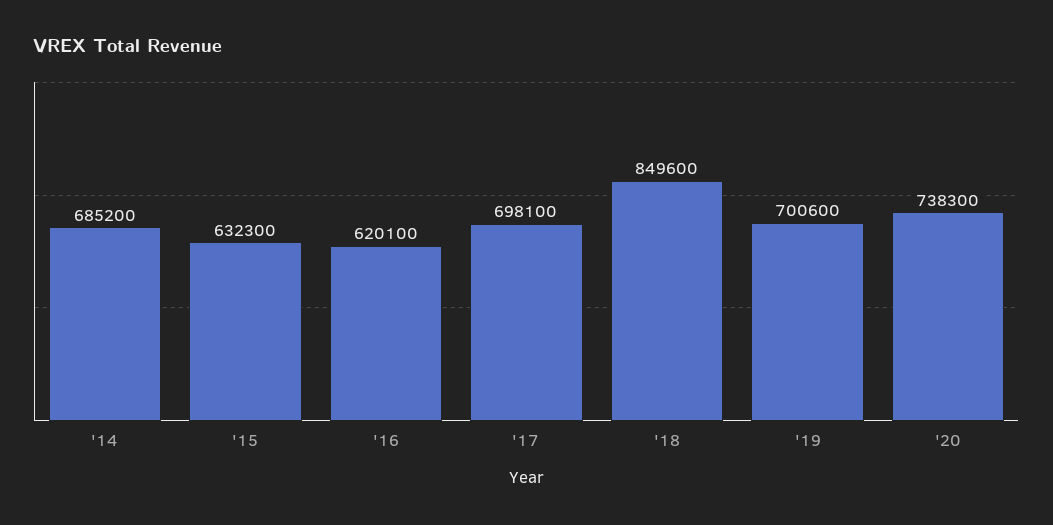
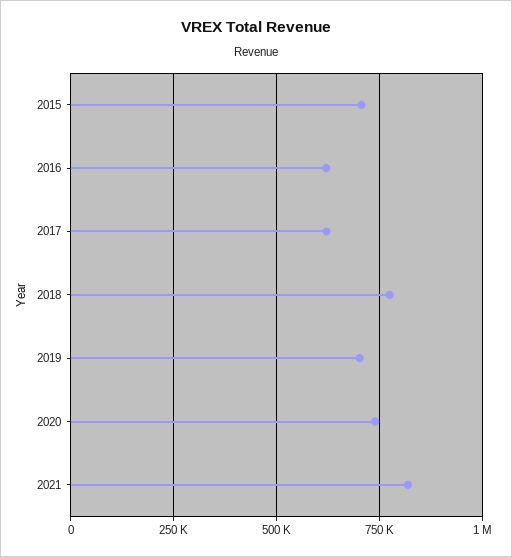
'14: 685200 -> none
'15: 632300 -> 700000
'17: 698100 -> 625000
'18: 849600 -> 775000
2021: none -> 825000

